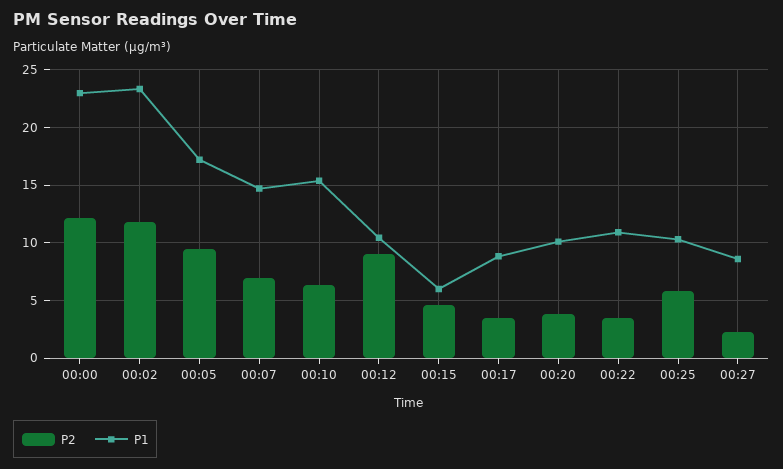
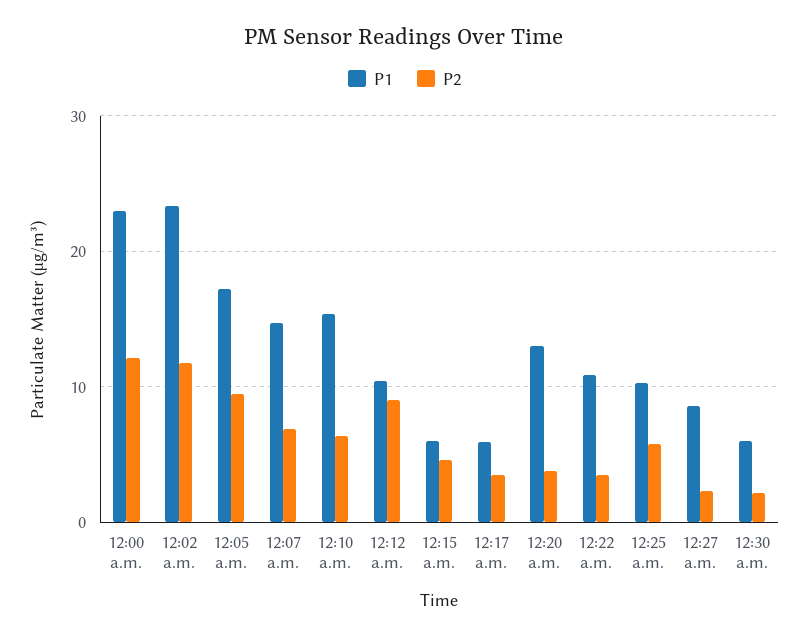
P1, 00:17: 9 -> 6
P1, 00:20: 10 -> 13
P1, 12:30 a.m.: none -> 6
P2, 12:30 a.m.: none -> 2

